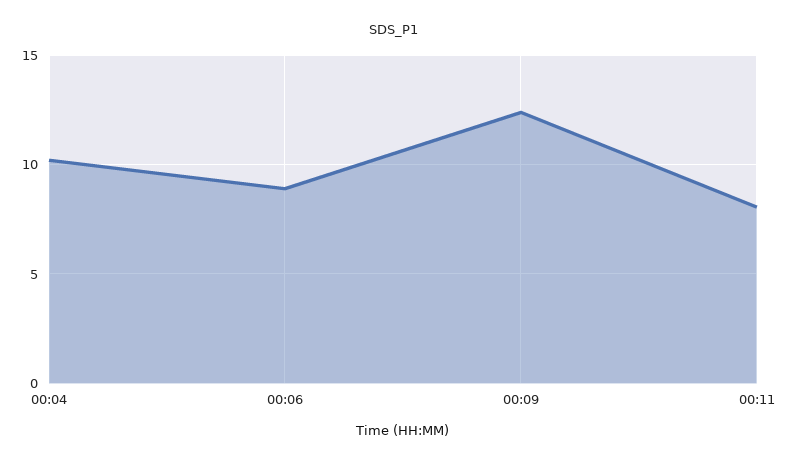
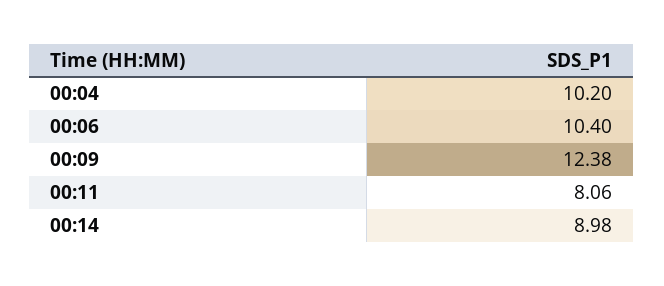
00:06: 9 -> 10.4
00:14: none -> 8.98

